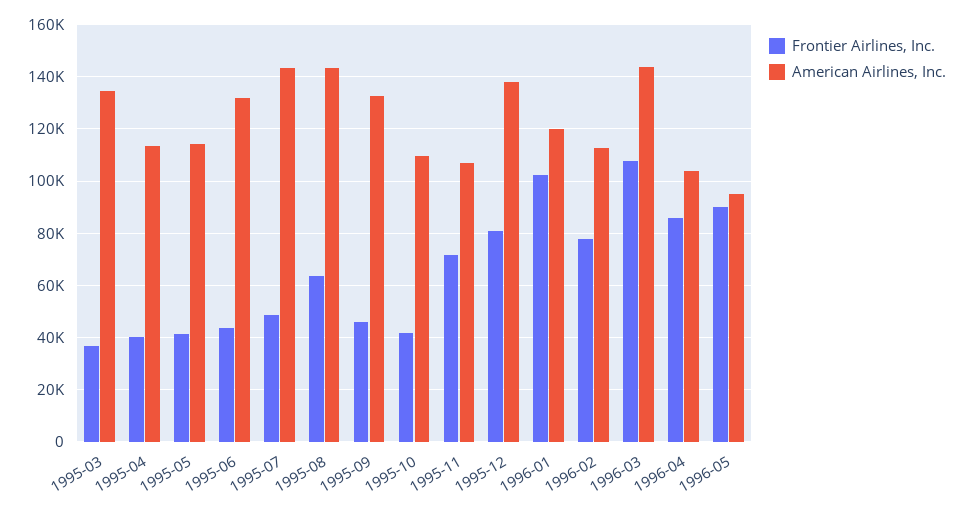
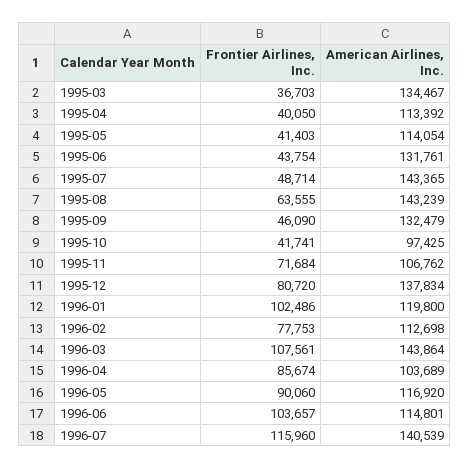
American Airlines, Inc., 1995-10: 110000 -> 97425
American Airlines, Inc., 1996-05: 95000 -> 116920
Frontier Airlines, Inc., 1996-06: none -> 103657
American Airlines, Inc., 1996-06: none -> 114801
Frontier Airlines, Inc., 1996-07: none -> 115960
American Airlines, Inc., 1996-07: none -> 140539

